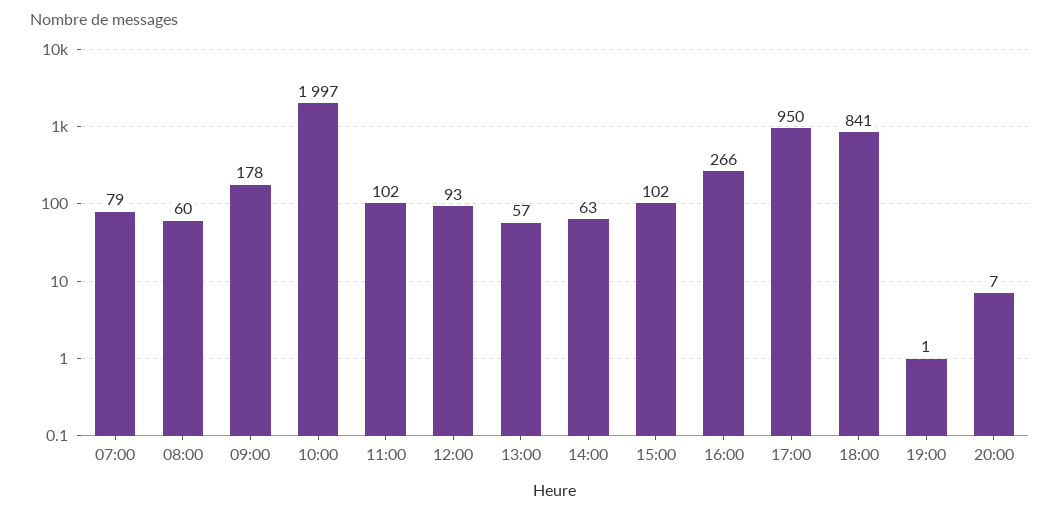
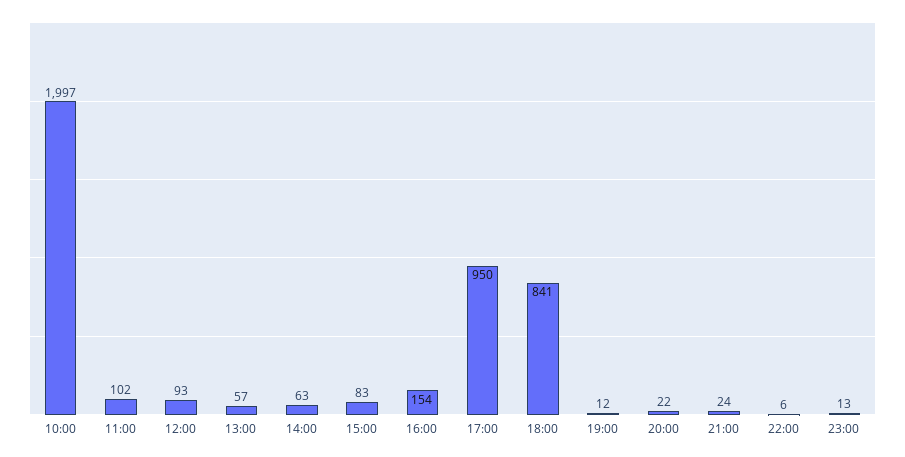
07:00: 79 -> none
08:00: 60 -> none
09:00: 178 -> none
15:00: 102 -> 83
16:00: 266 -> 154
19:00: 1 -> 12
20:00: 7 -> 22
21:00: none -> 24
22:00: none -> 6
23:00: none -> 13

